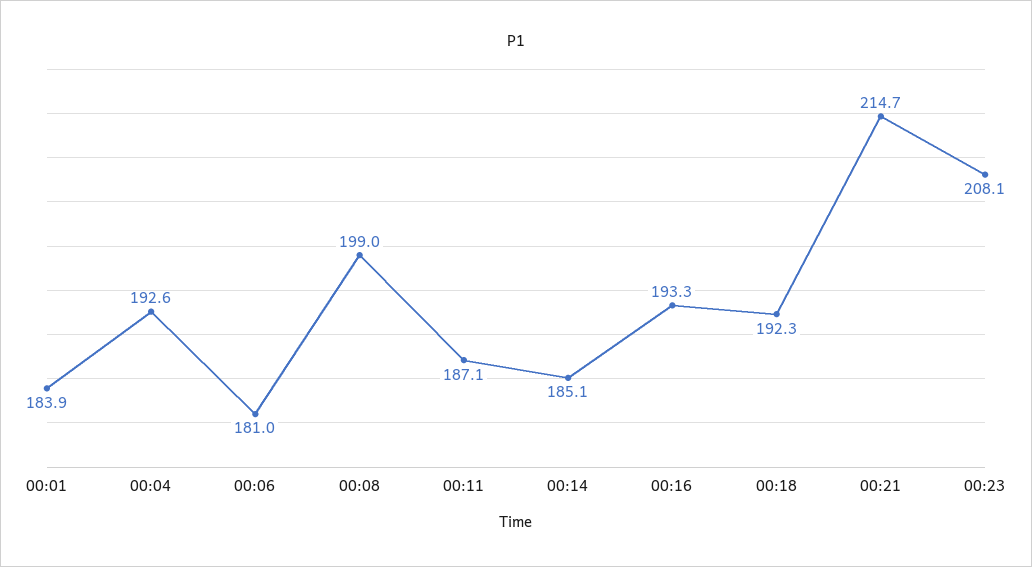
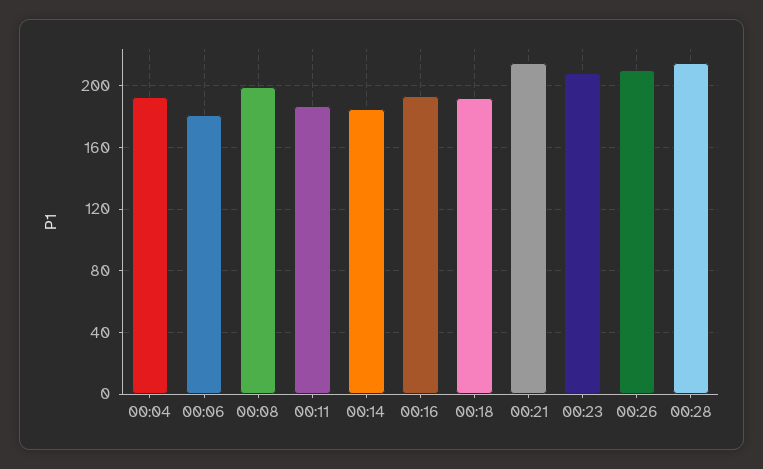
00:01: 183.9 -> none
00:26: none -> 210
00:28: none -> 215

